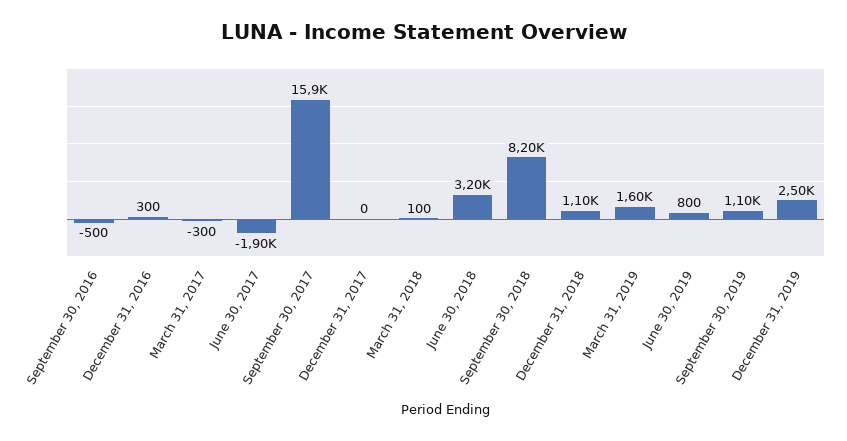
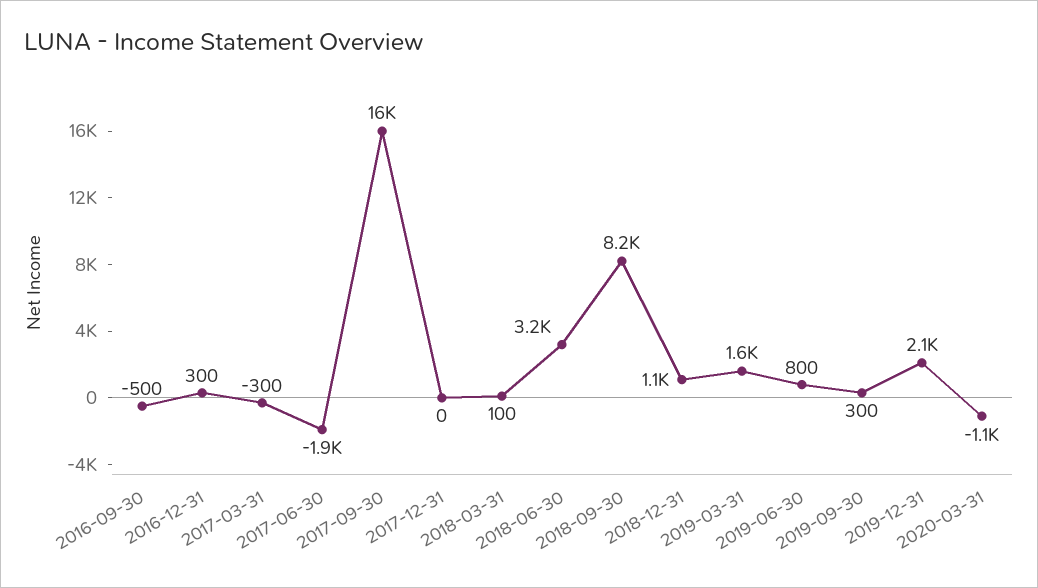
September 30, 2019: 1100 -> 300
December 31, 2019: 2500 -> 2100
2020-03-31: none -> -1100

